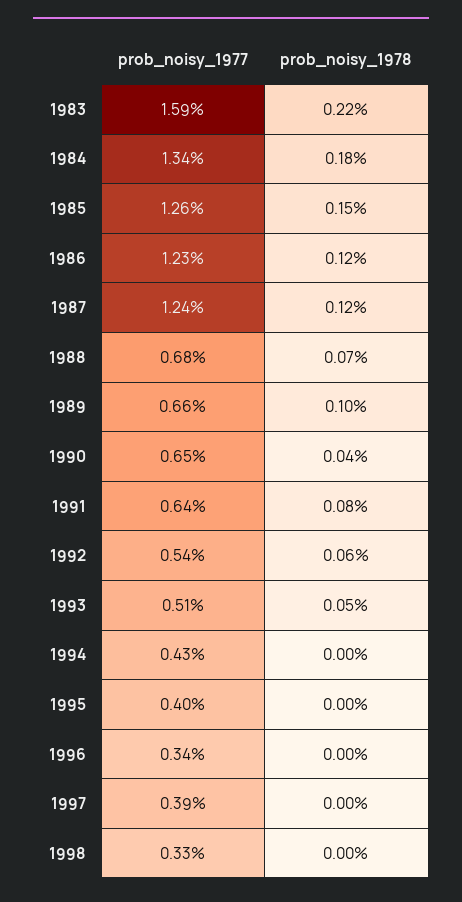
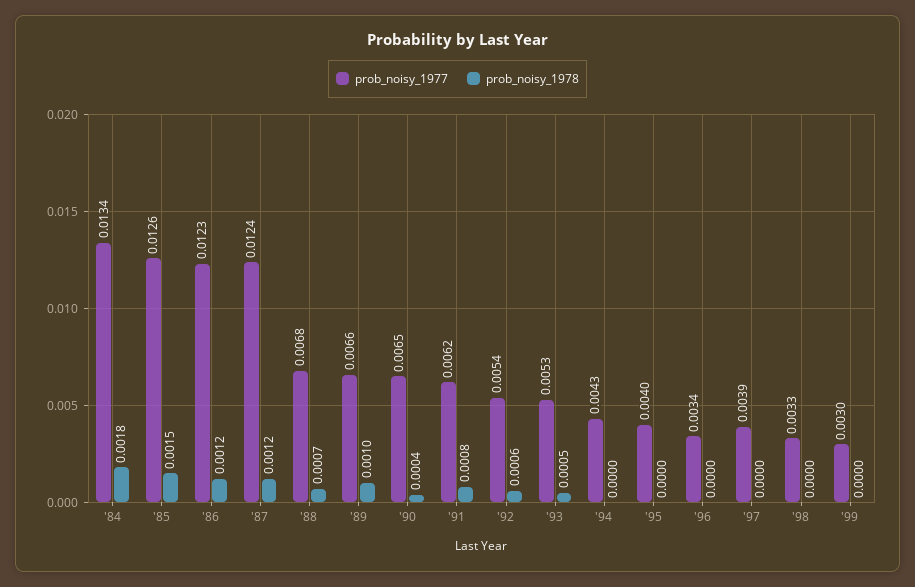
prob_noisy_1977, 1983: 0.0159 -> none
prob_noisy_1978, 1983: 0.0022 -> none
prob_noisy_1977, 1991: 0.0064 -> 0.0062
prob_noisy_1977, 1993: 0.0051 -> 0.0053
prob_noisy_1977, '99: none -> 0.003
prob_noisy_1978, '99: none -> 0

